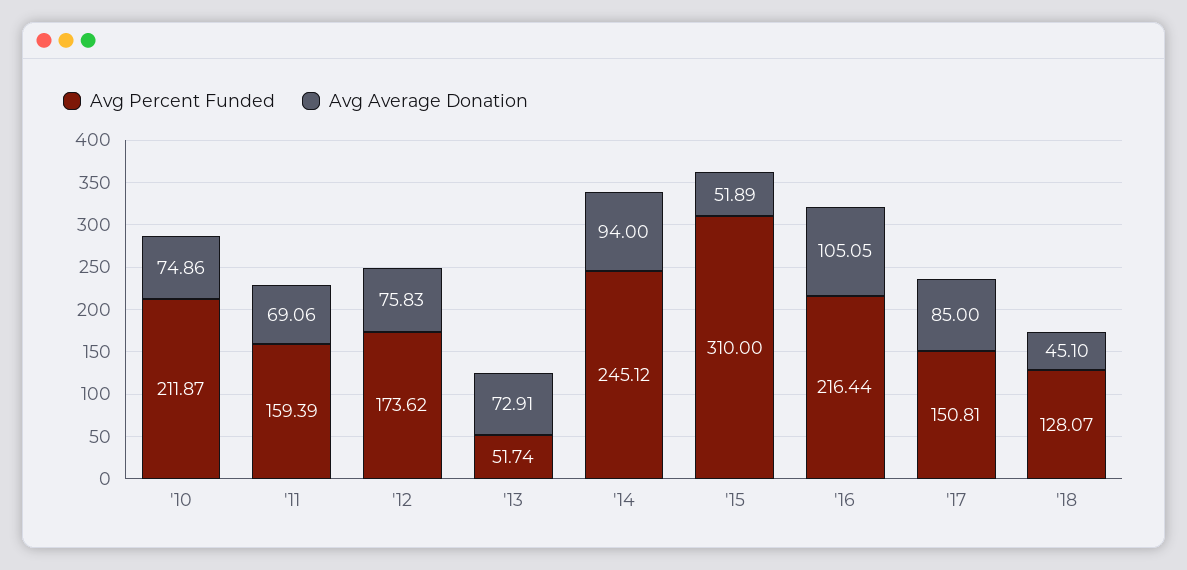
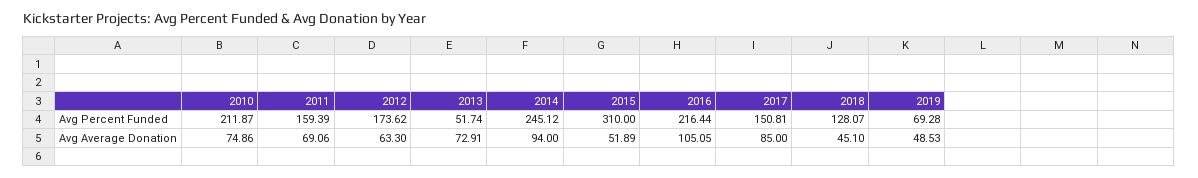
Avg Average Donation, '12: 75.83 -> 63.3
Avg Percent Funded, 2019: none -> 69.28
Avg Average Donation, 2019: none -> 48.53

